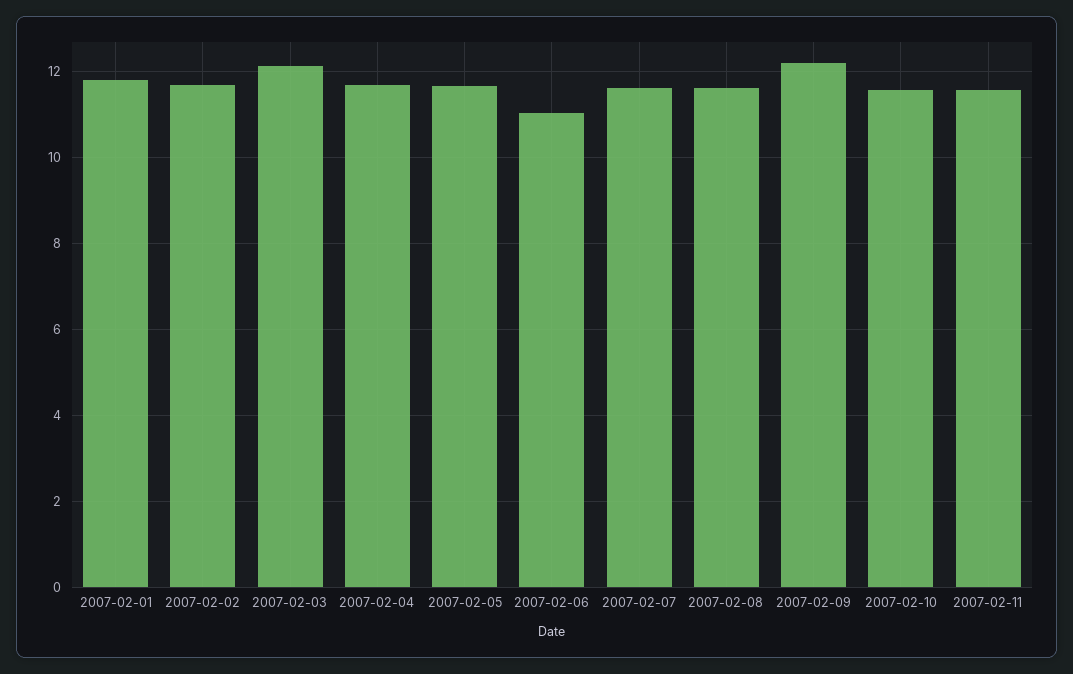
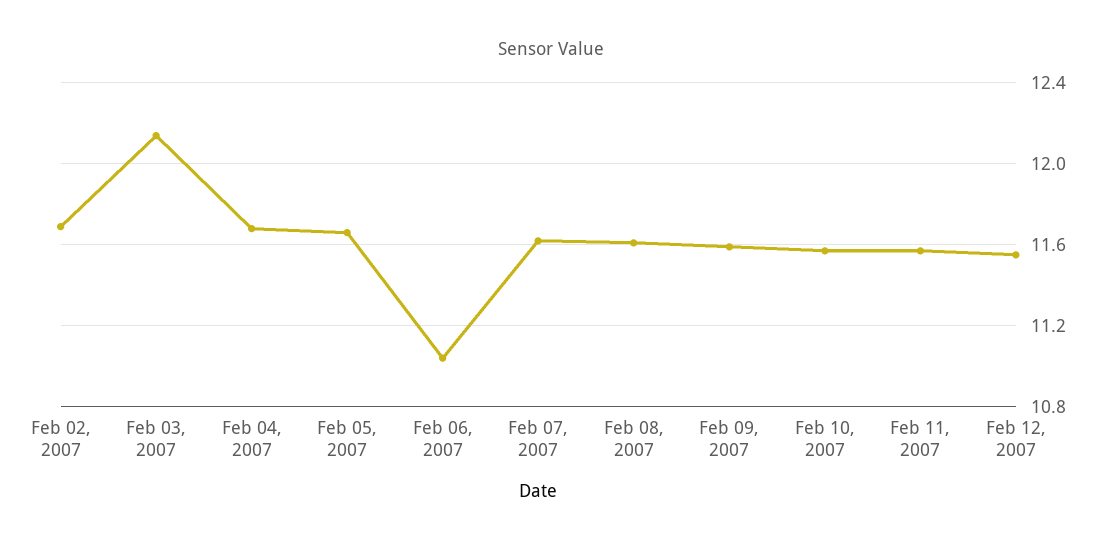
2007-02-01: 11.8 -> none
2007-02-09: 12.2 -> 11.6
Feb 12, 2007: none -> 11.55

